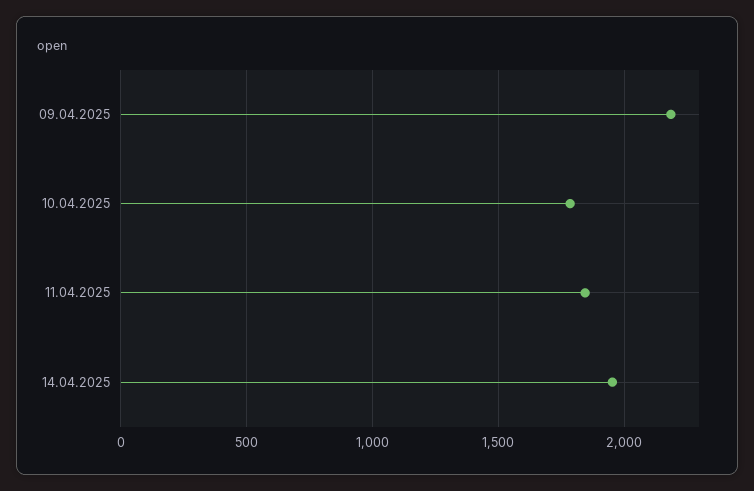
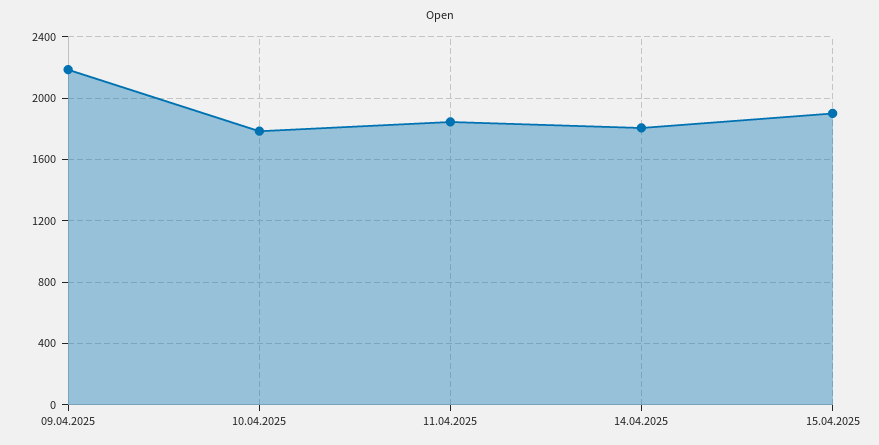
14.04.2025: 1950 -> 1800
15.04.2025: none -> 1900

